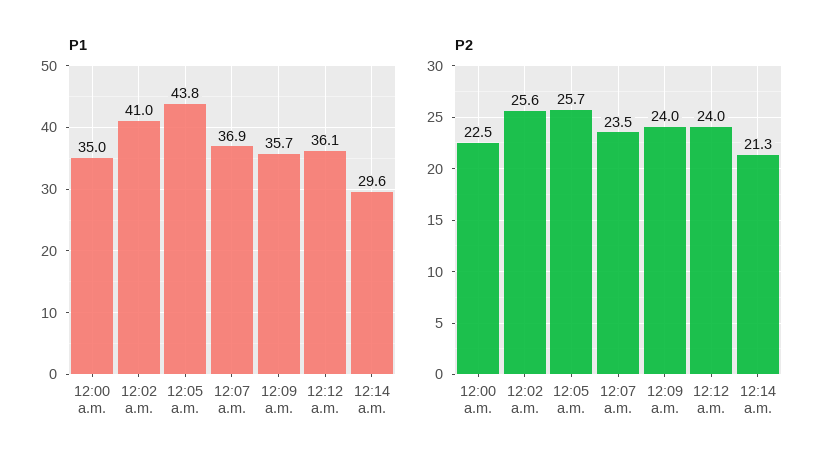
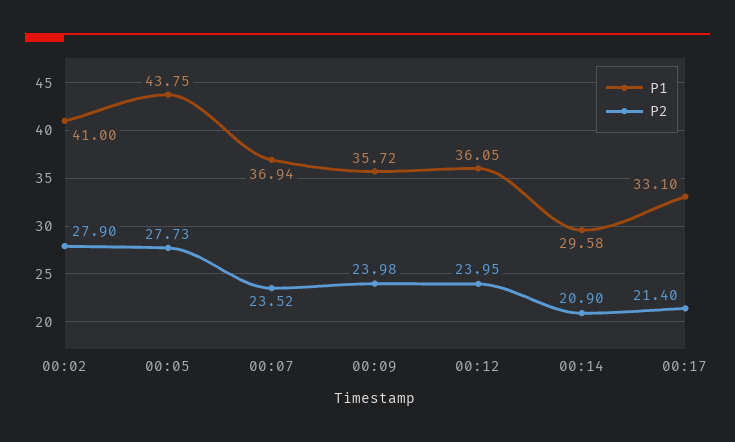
P1, 12:00 a.m.: 35 -> none
P2, 12:00 a.m.: 22.5 -> none
P2, 12:02 a.m.: 25.6 -> 27.9
P2, 12:05 a.m.: 25.7 -> 27.73
P2, 12:14 a.m.: 21.3 -> 20.9
P1, 00:17: none -> 33.1
P2, 00:17: none -> 21.4

